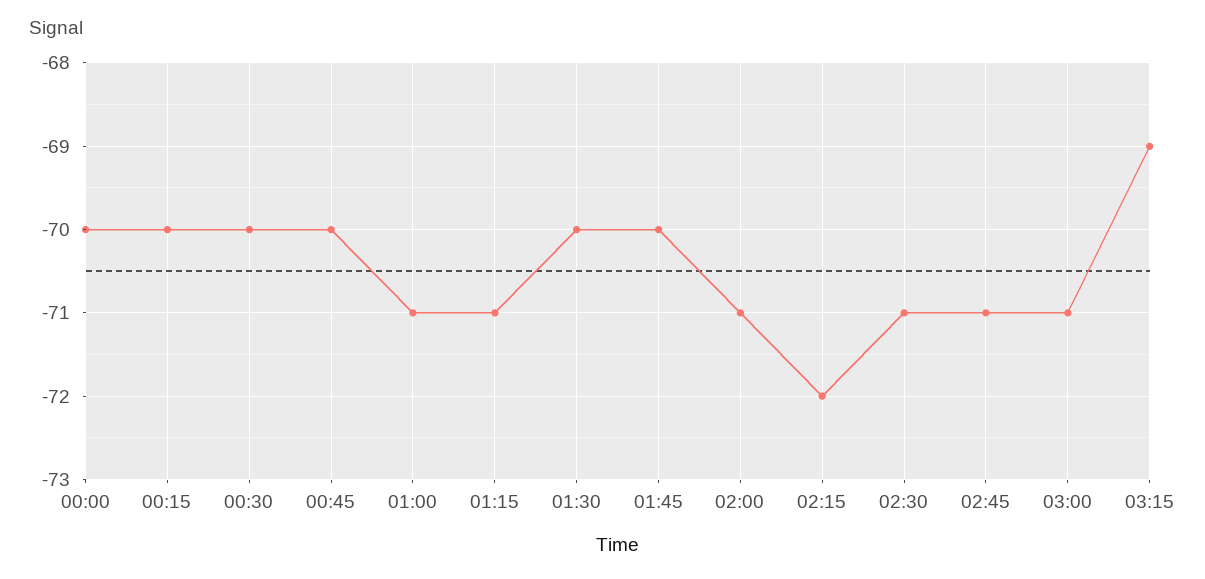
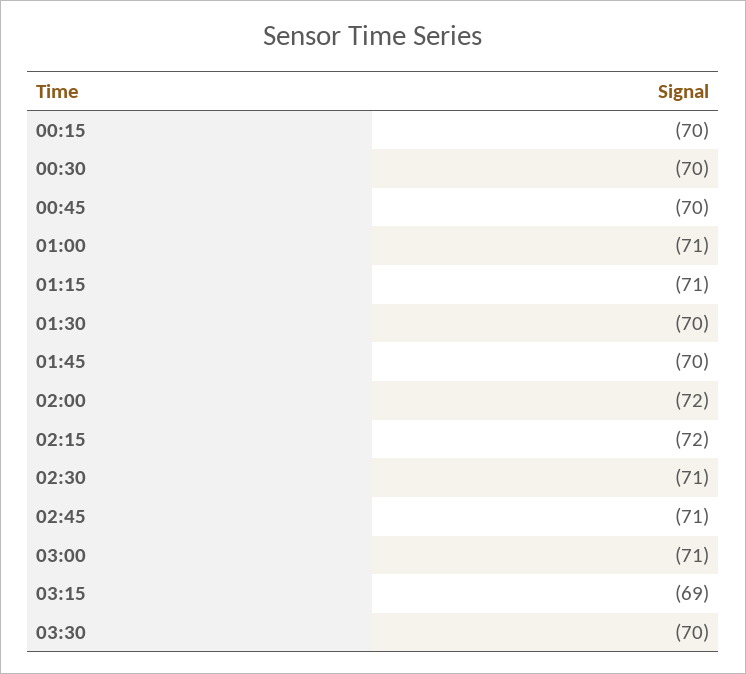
00:00: -70 -> none
02:00: -71 -> -72
03:30: none -> -70

